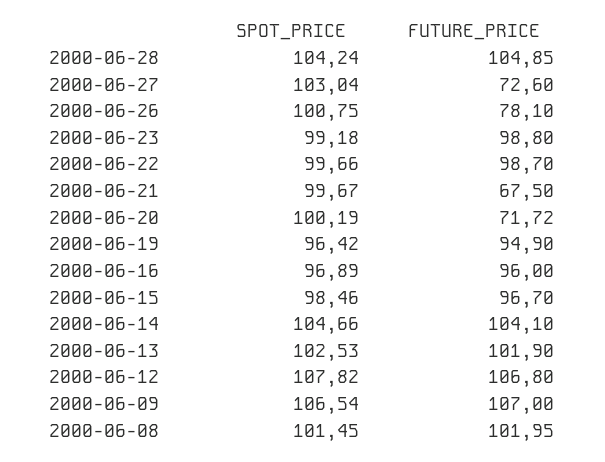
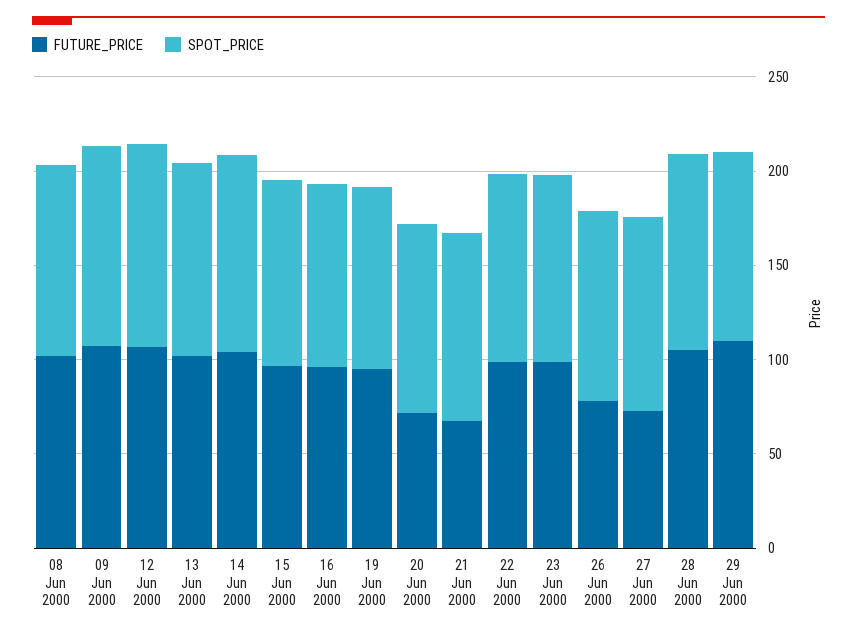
FUTURE_PRICE, 29 Jun 2000: none -> 110
SPOT_PRICE, 29 Jun 2000: none -> 100

